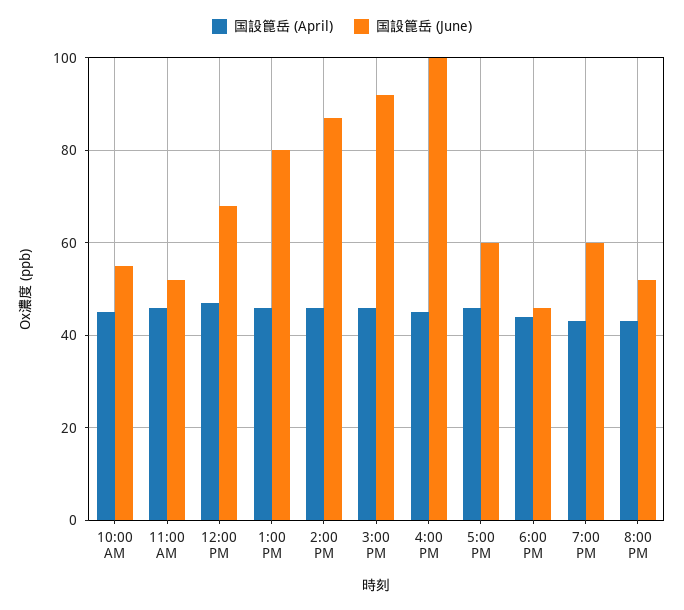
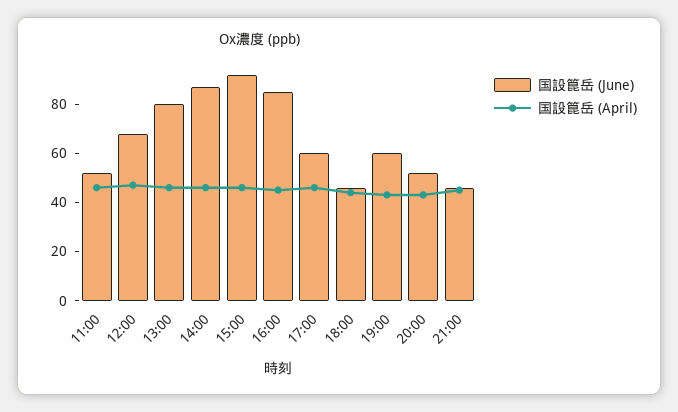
国設箟岳 (April), 10:00 AM: 45 -> none
国設箟岳 (June), 10:00 AM: 55 -> none
国設箟岳 (June), 4:00 PM: 100 -> 85
国設箟岳 (June), 21:00: none -> 45
国設箟岳 (April), 21:00: none -> 45

